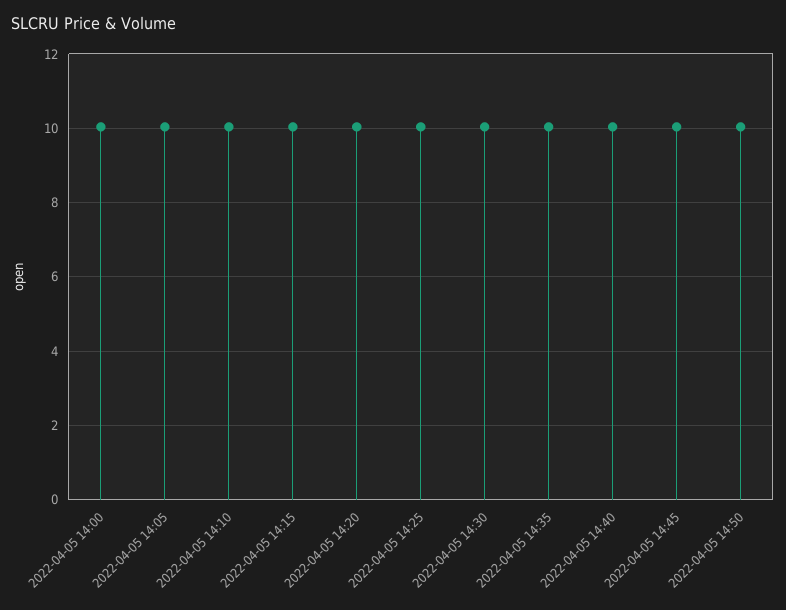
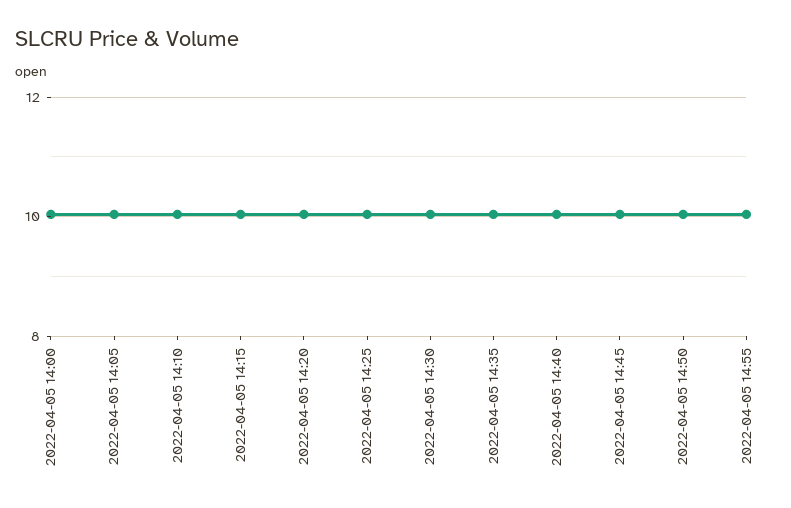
2022-04-05 14:55: none -> 10

